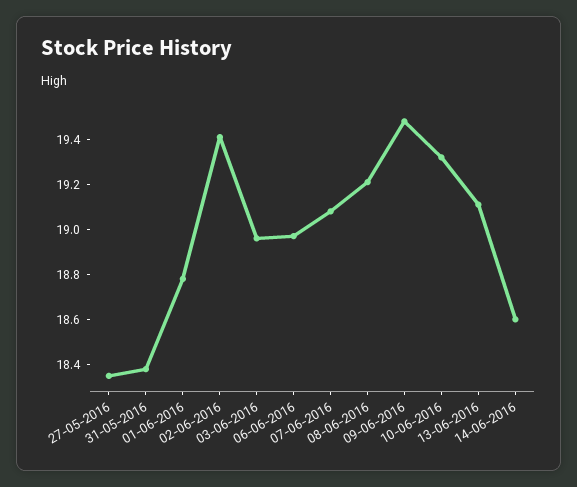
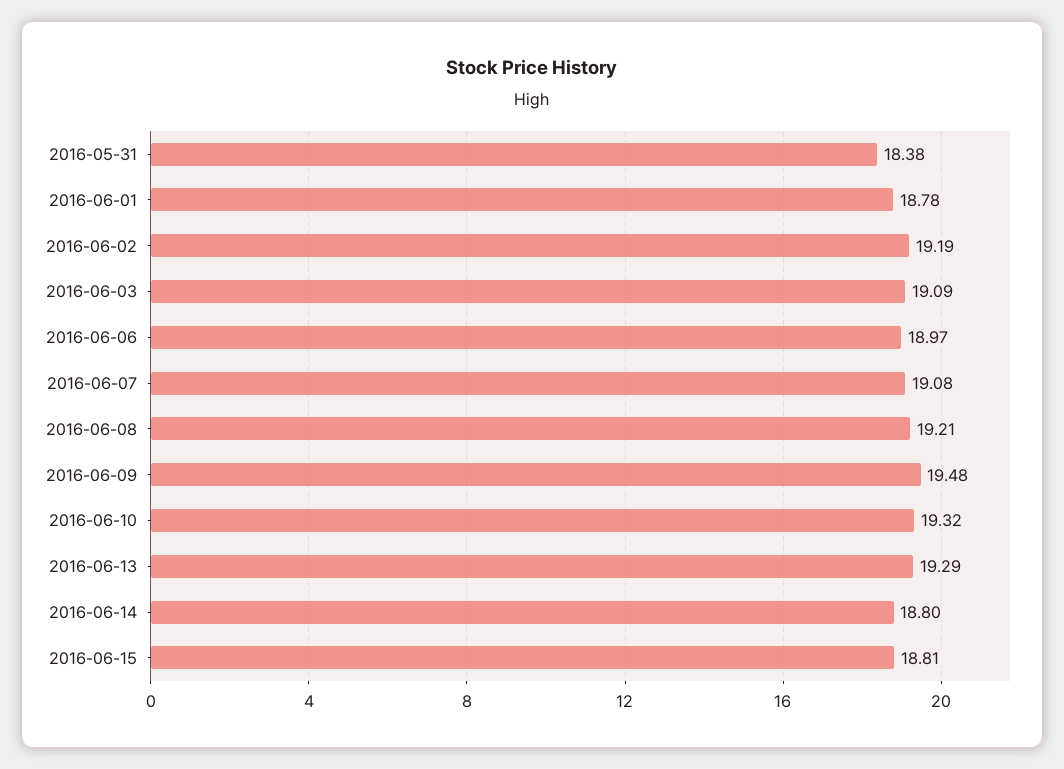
27-05-2016: 18.35 -> none
02-06-2016: 19.4 -> 19.19
03-06-2016: 18.95 -> 19.09
13-06-2016: 19.1 -> 19.29
14-06-2016: 18.6 -> 18.8
2016-06-15: none -> 18.81

